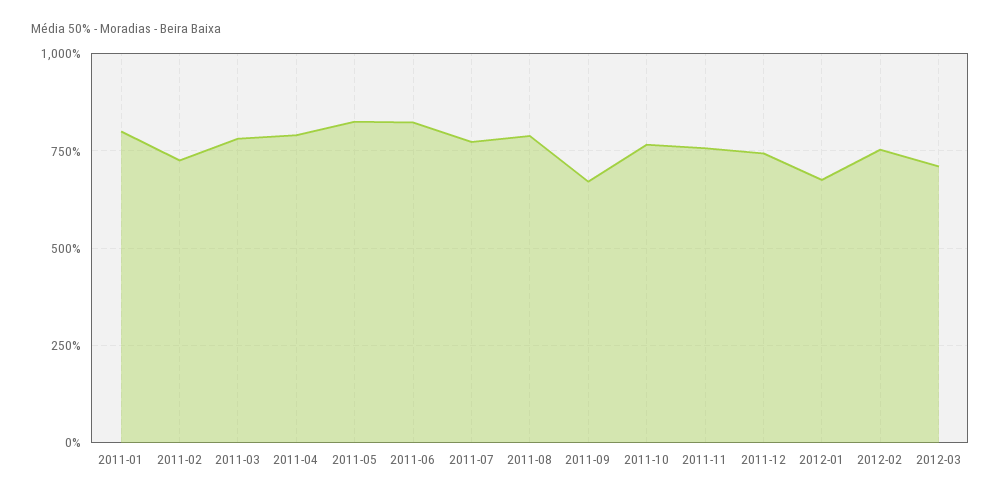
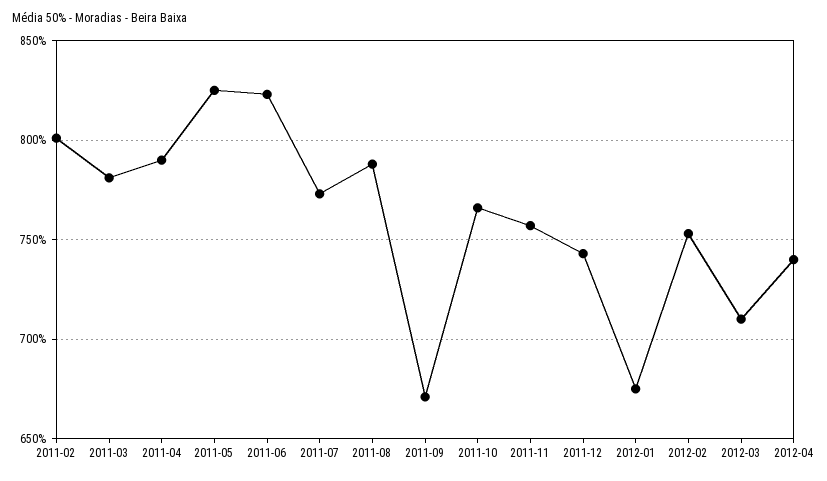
2011-01: 800 -> none
2011-02: 725 -> 800
2012-04: none -> 740

